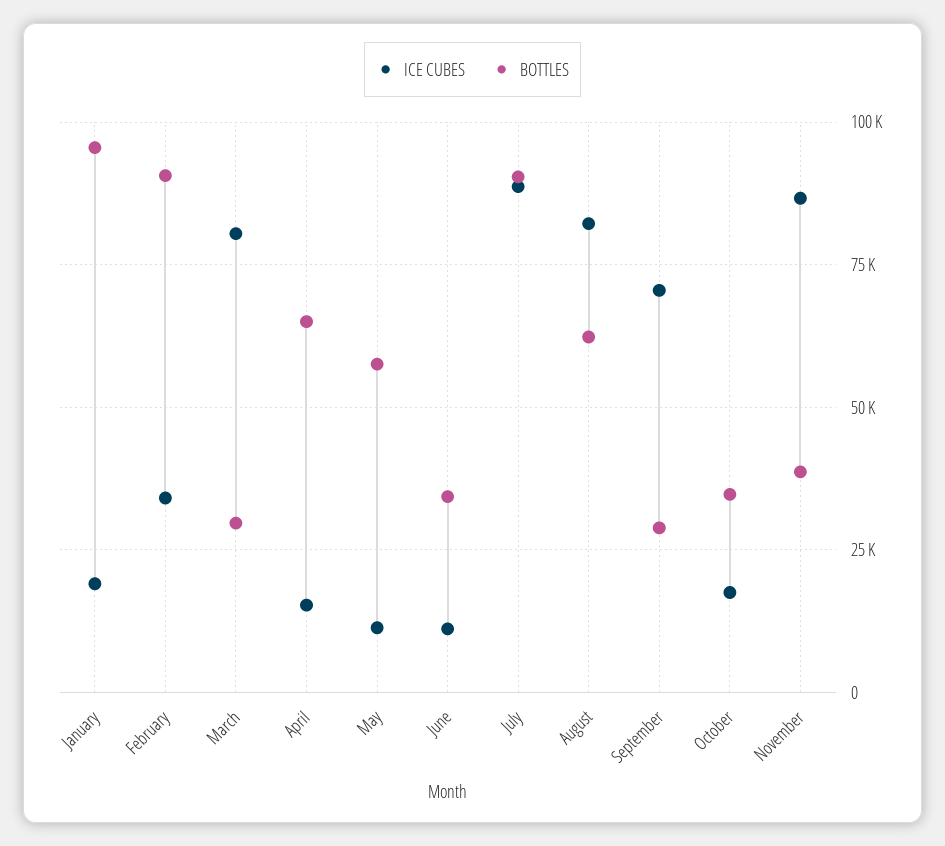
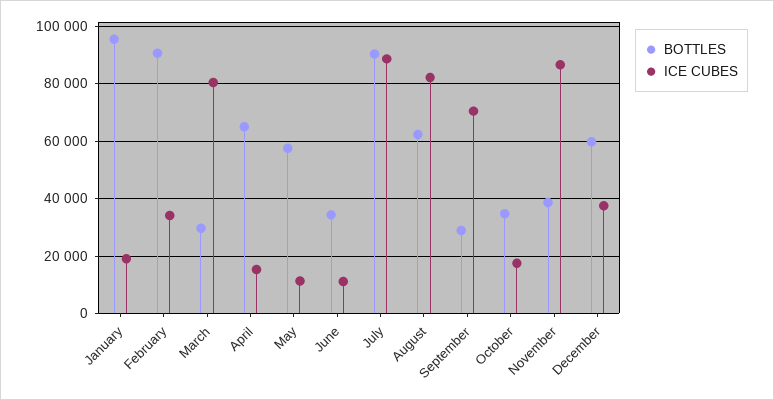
BOTTLES, December: none -> 60000
ICE CUBES, December: none -> 37500

